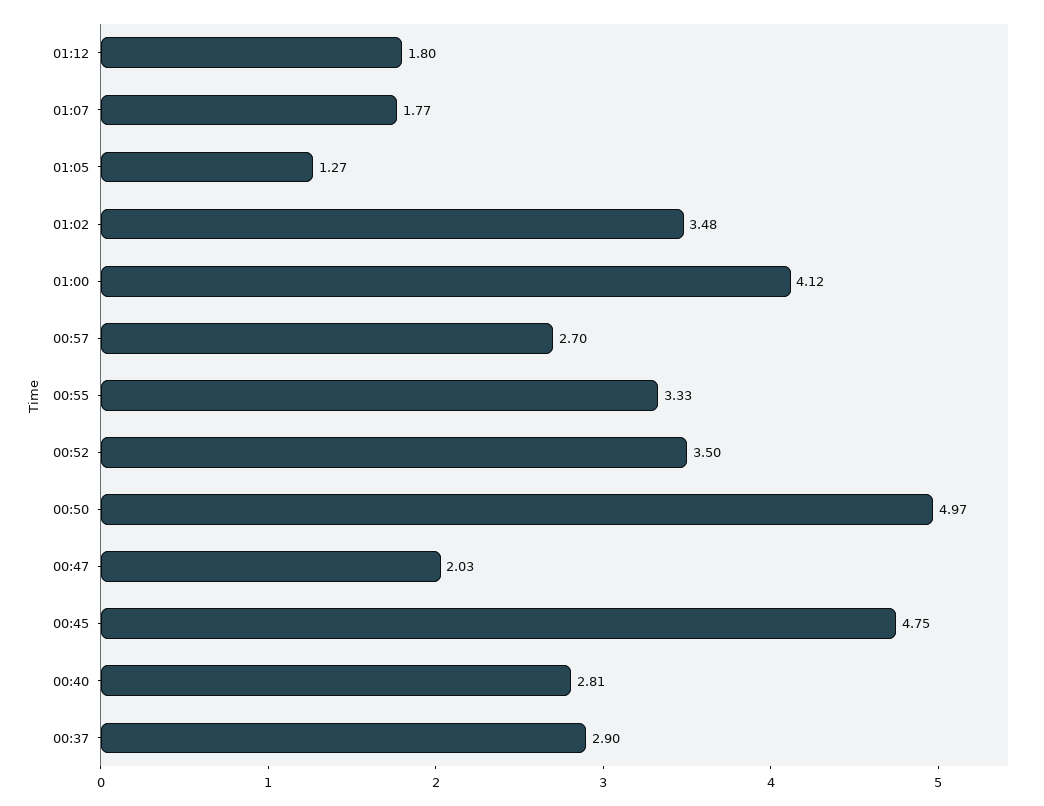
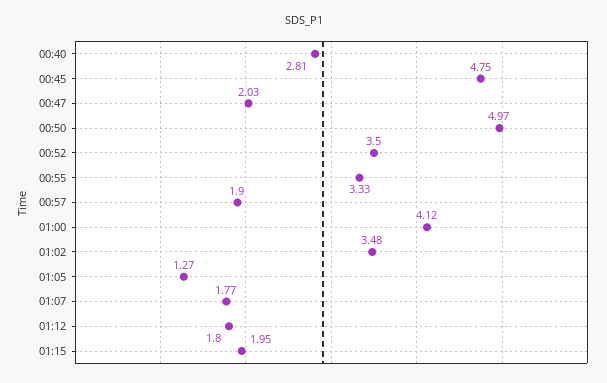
00:57: 2.7 -> 1.9
00:37: 2.9 -> none
01:15: none -> 1.95

